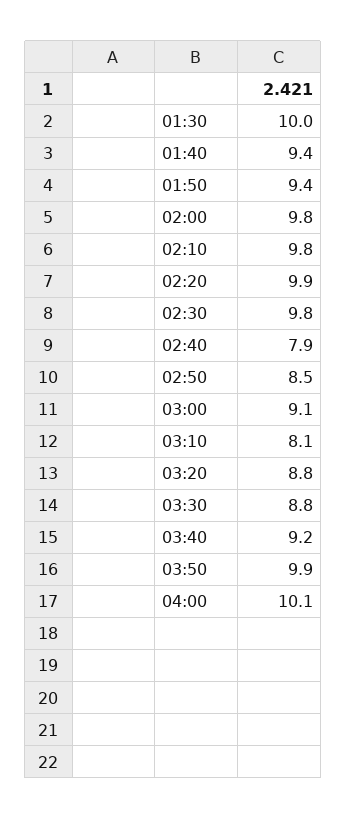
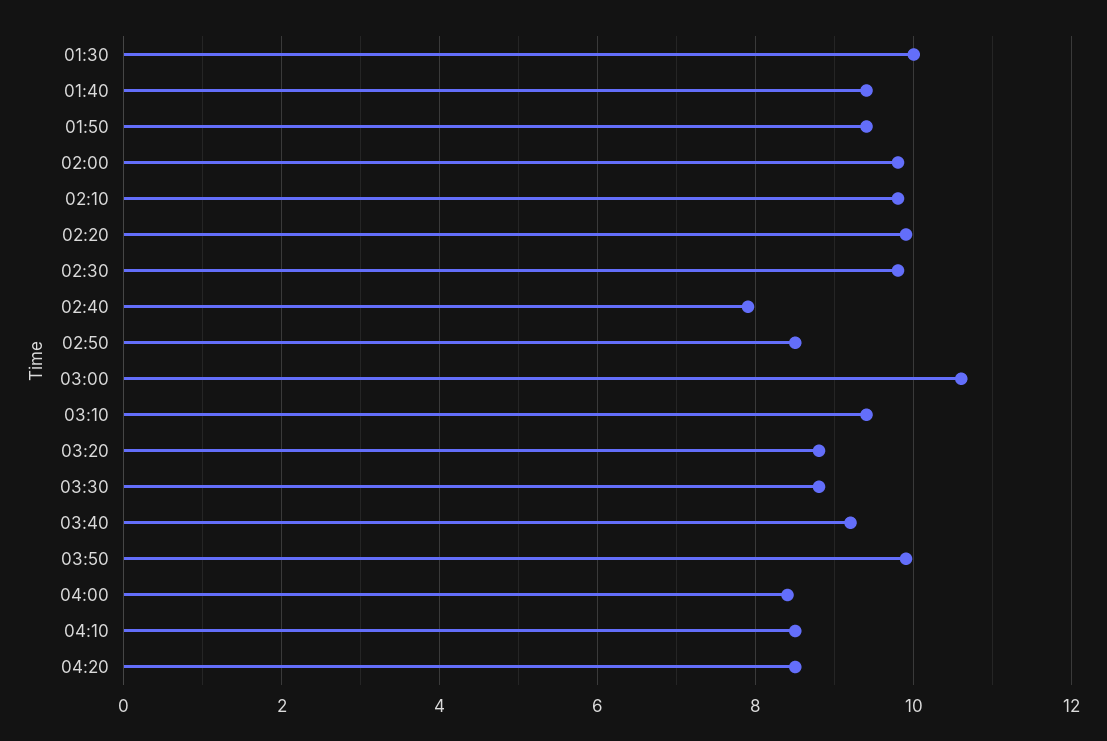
03:00: 9.1 -> 10.5
03:10: 8.1 -> 9.5
04:00: 10.1 -> 8.5
04:10: none -> 8.5
04:20: none -> 8.5

